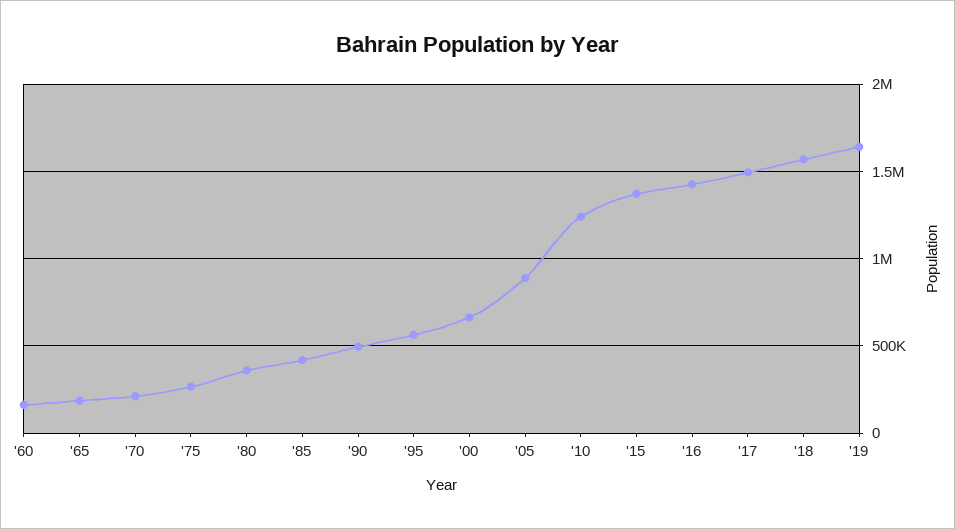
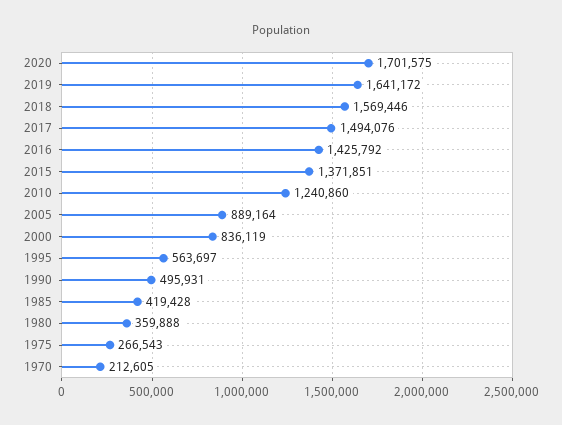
'60: 150000 -> none
'65: 200000 -> none
'00: 650000 -> 836119
2020: none -> 1701575

